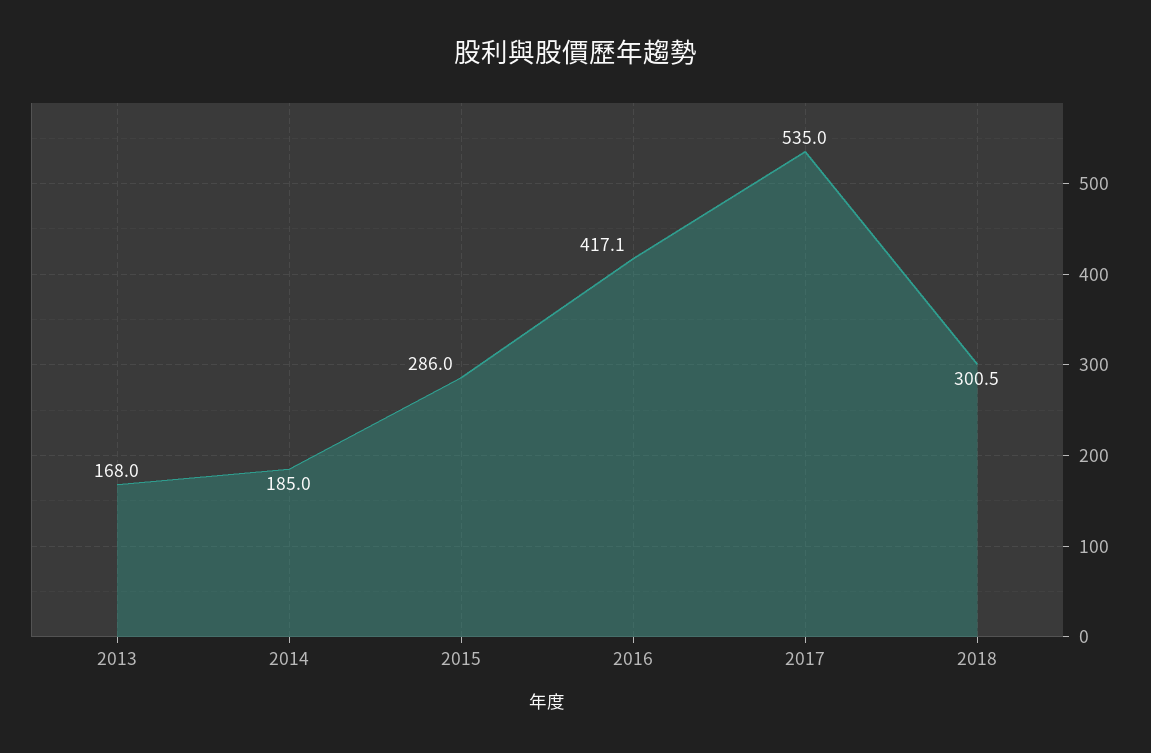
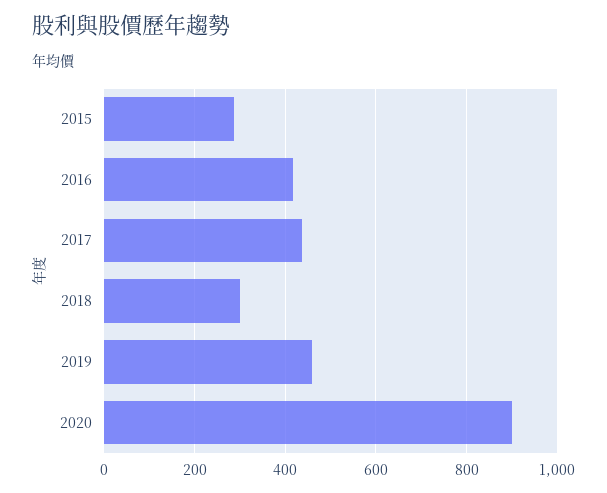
2013: 168 -> none
2014: 185 -> none
2017: 535 -> 440
2019: none -> 460
2020: none -> 900

